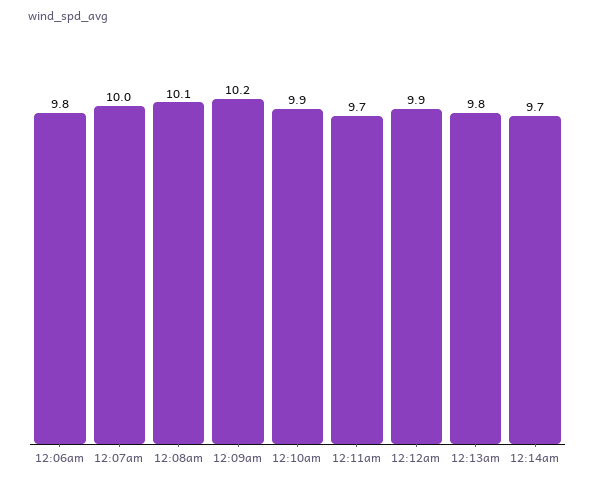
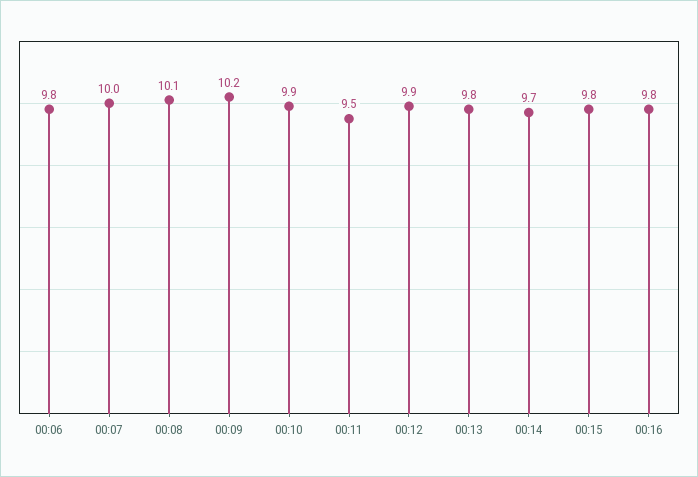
12:11am: 9.7 -> 9.5
00:15: none -> 9.8
00:16: none -> 9.8

